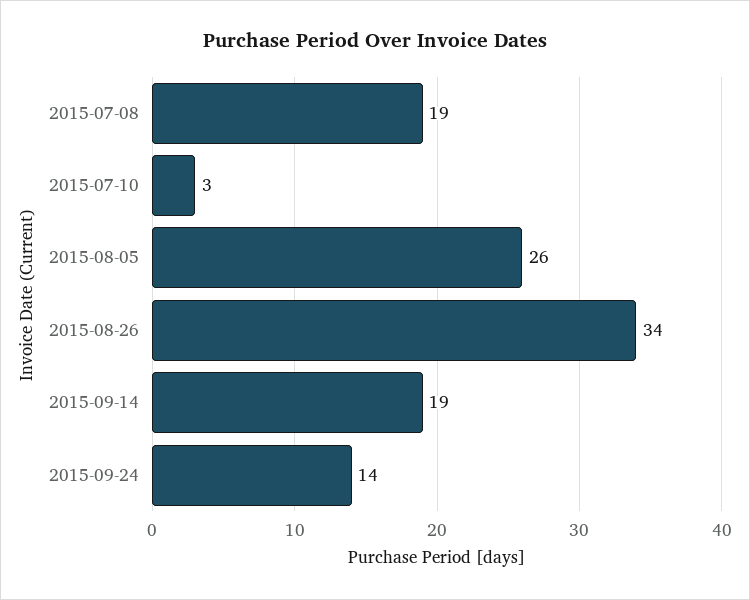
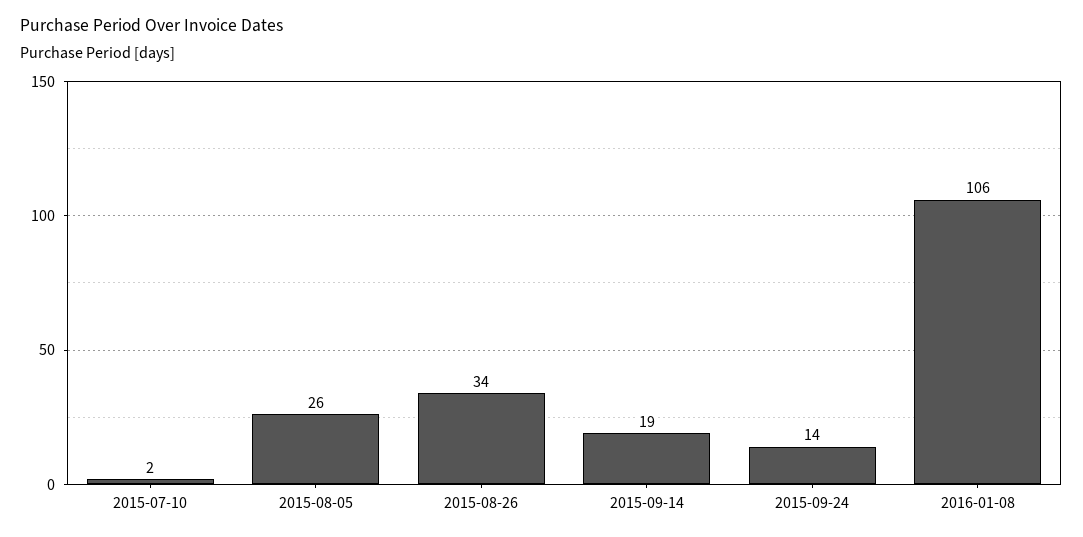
2015-07-08: 19 -> none
2015-07-10: 3 -> 2
2016-01-08: none -> 106

